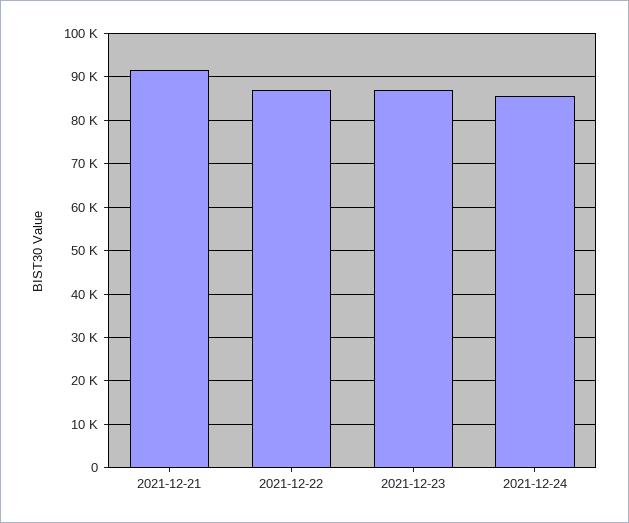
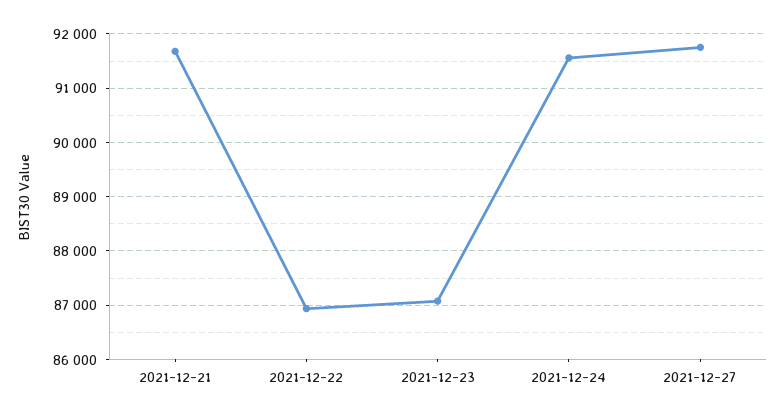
2021-12-24: 86000 -> 91600
2021-12-27: none -> 91800

